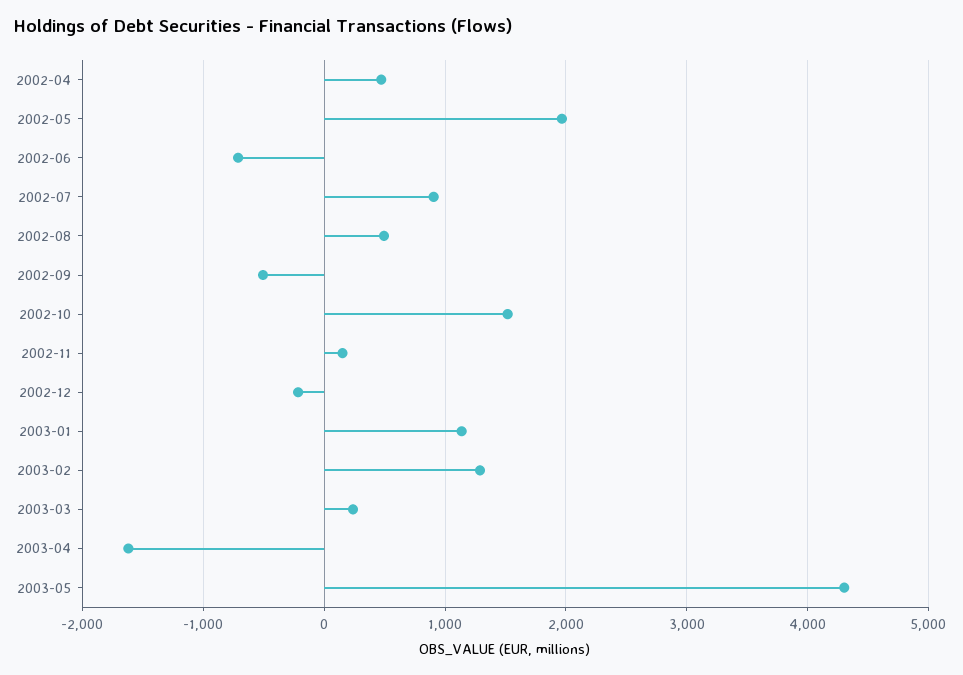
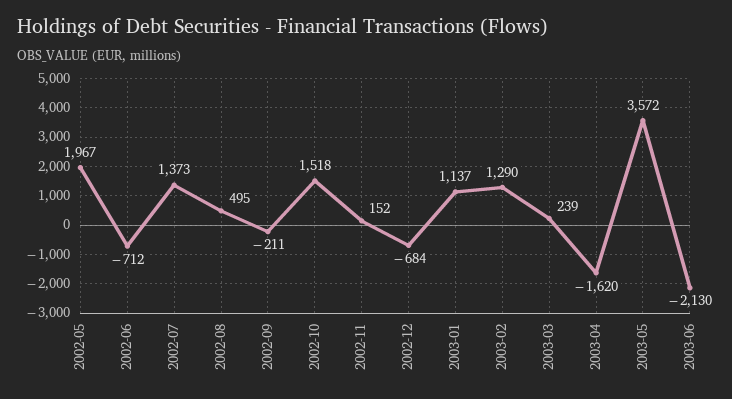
2002-04: 500 -> none
2002-07: 900 -> 1373
2002-09: -500 -> -211
2002-12: -200 -> -684
2003-05: 4300 -> 3572
2003-06: none -> -2130

